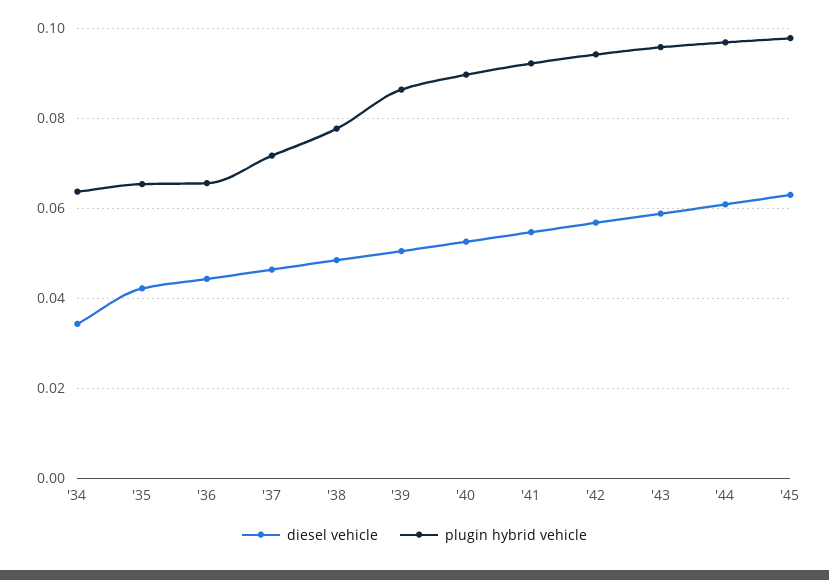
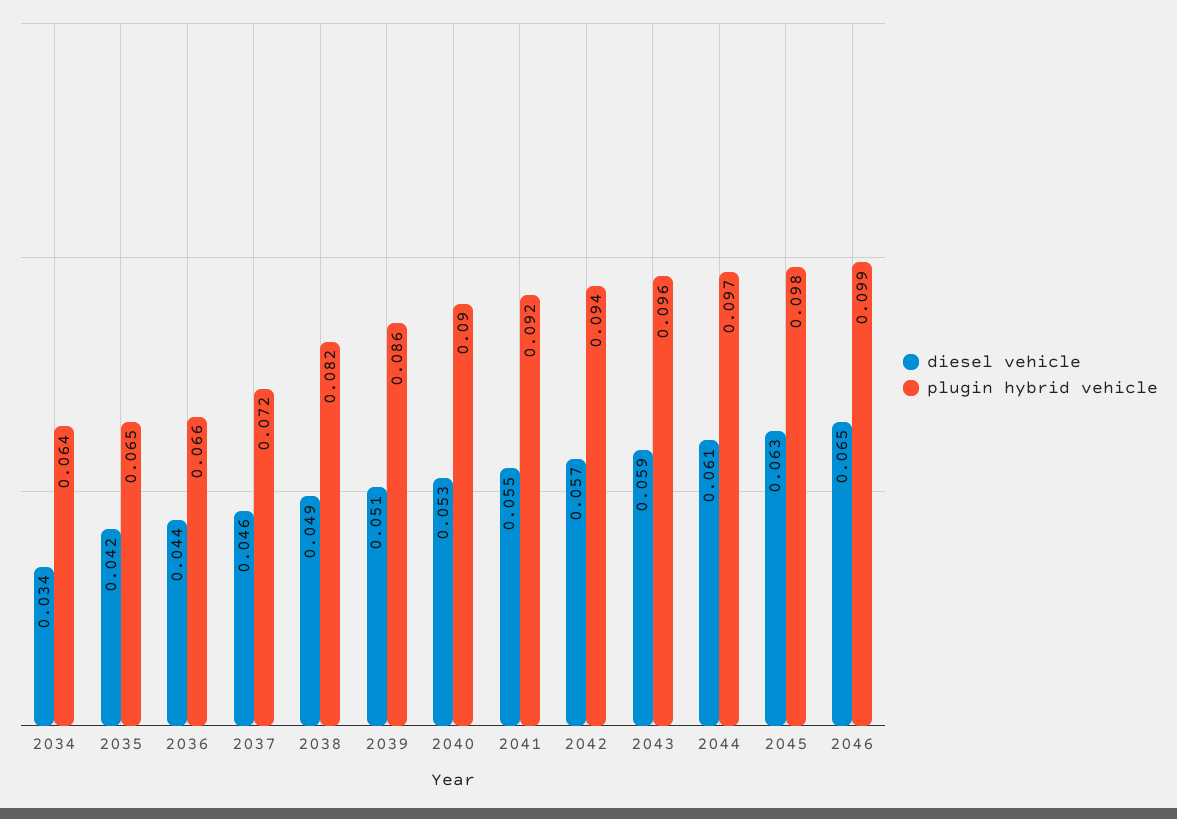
plugin hybrid vehicle, '38: 0.078 -> 0.082
diesel vehicle, 2046: none -> 0.065
plugin hybrid vehicle, 2046: none -> 0.099

